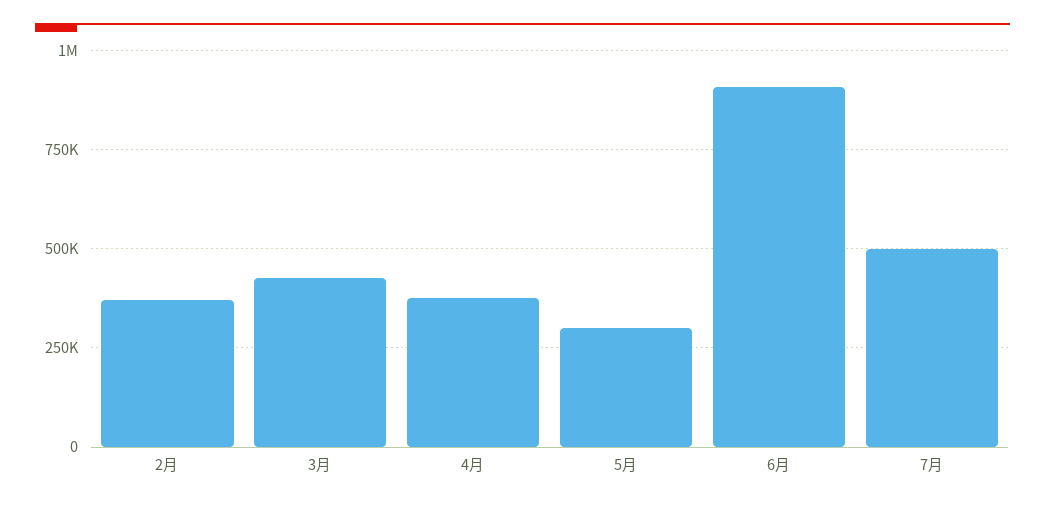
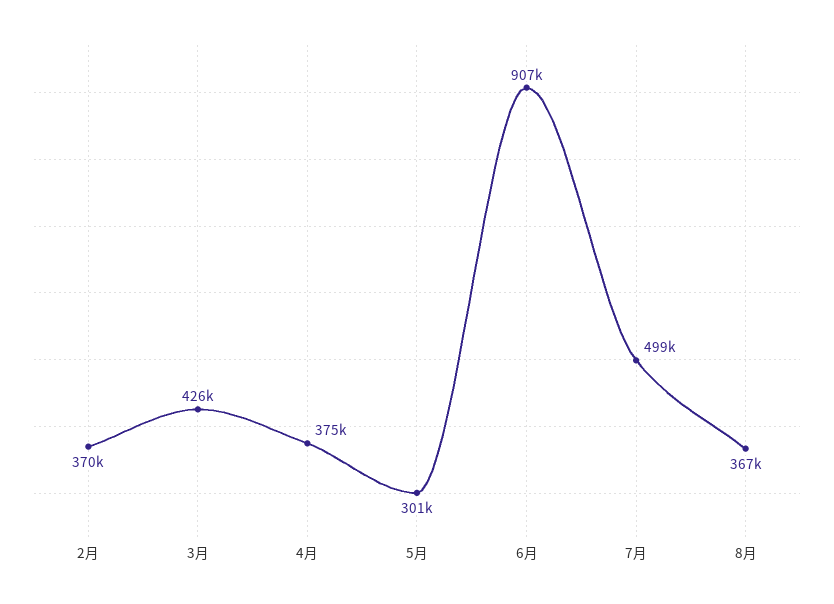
8月: none -> 367000

